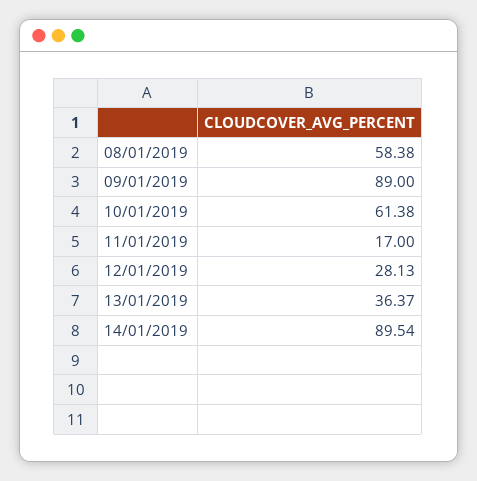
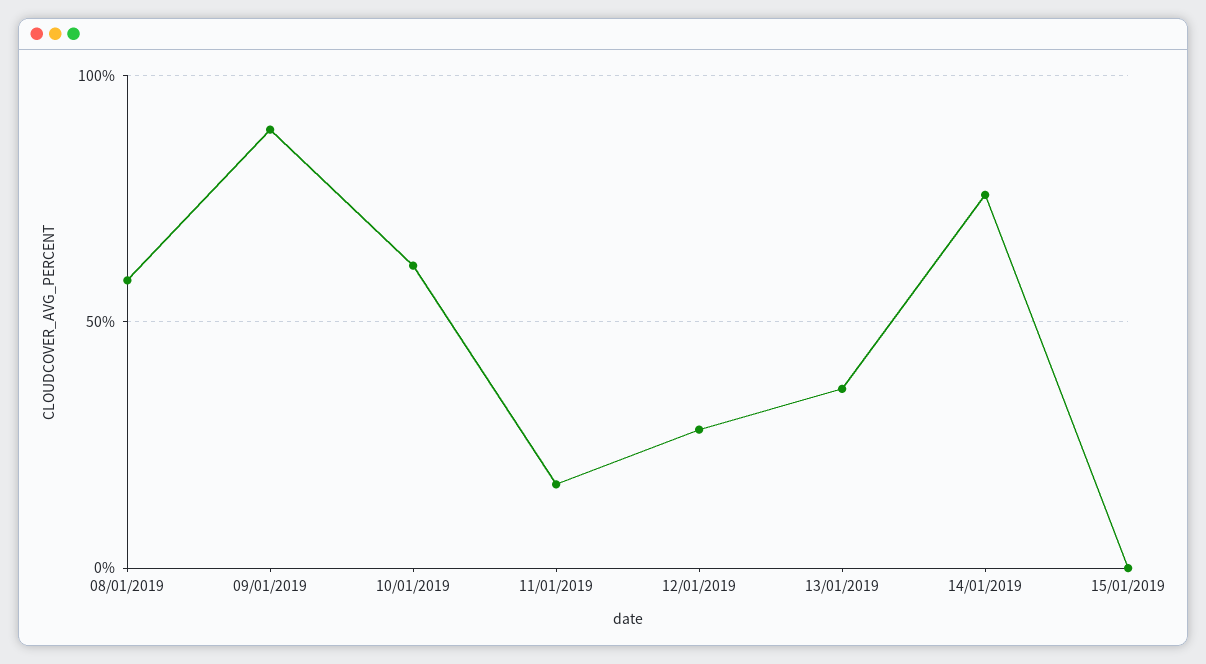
14/01/2019: 89.54 -> 75
15/01/2019: none -> 0

